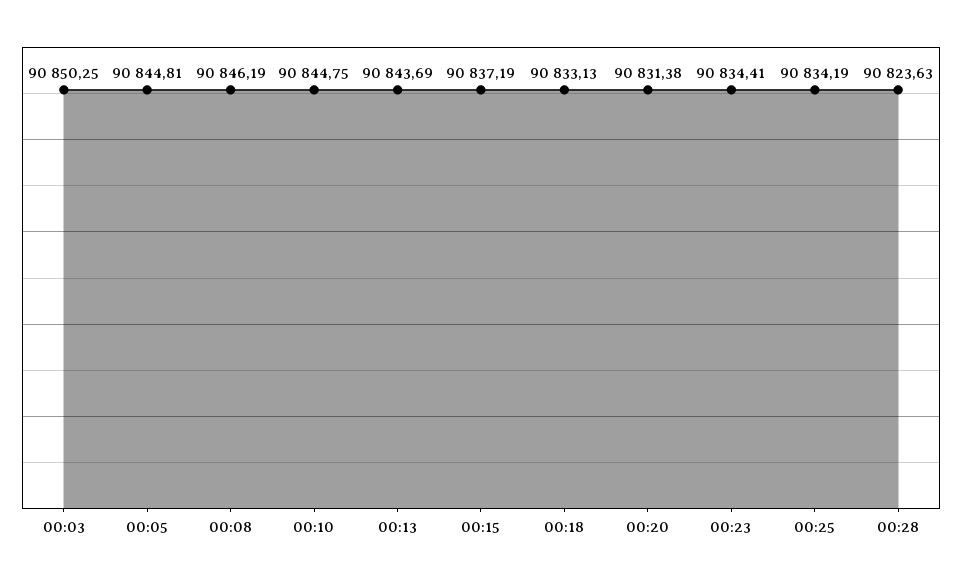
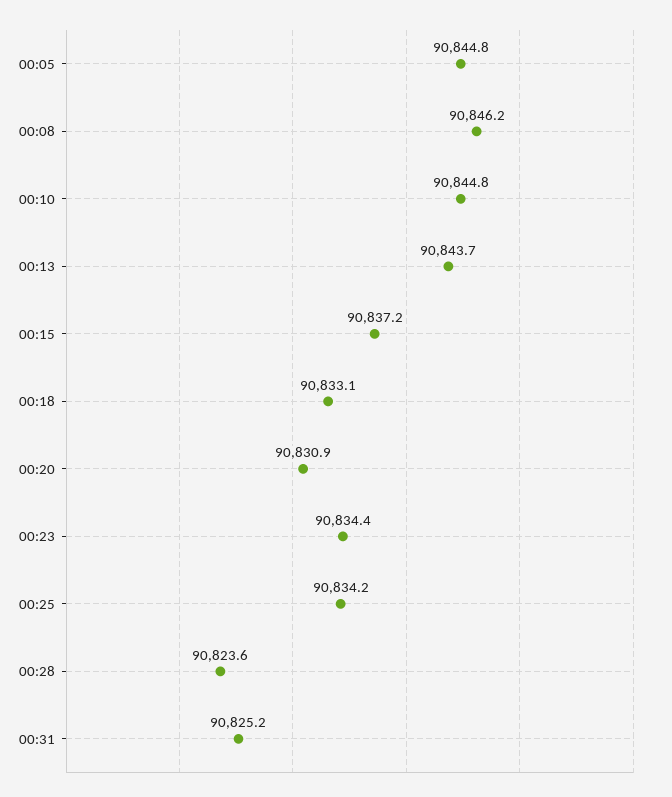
00:03: 90850.25 -> none
00:20: 90831.38 -> 90830.9
00:31: none -> 90825.2

